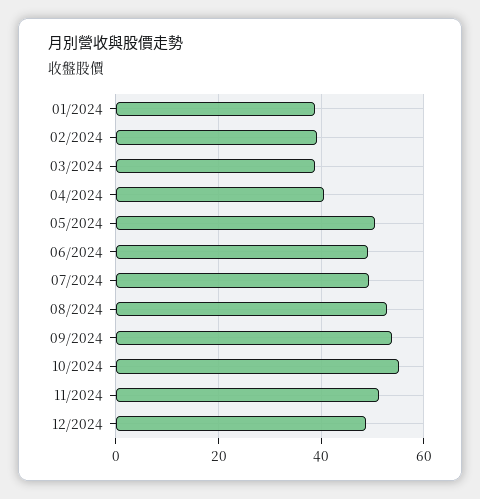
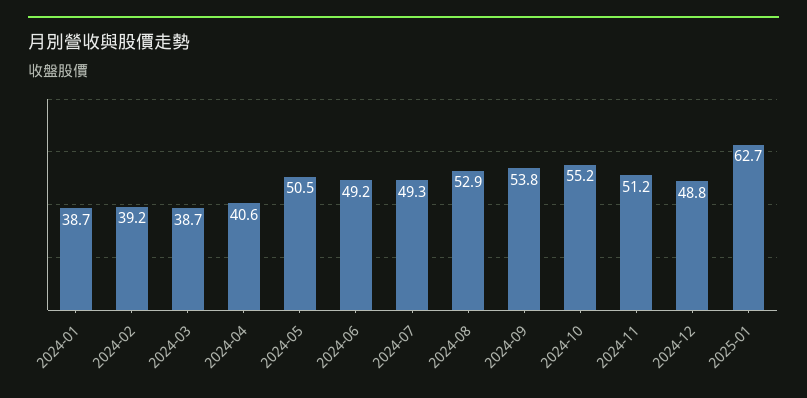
2025-01: none -> 62.7

